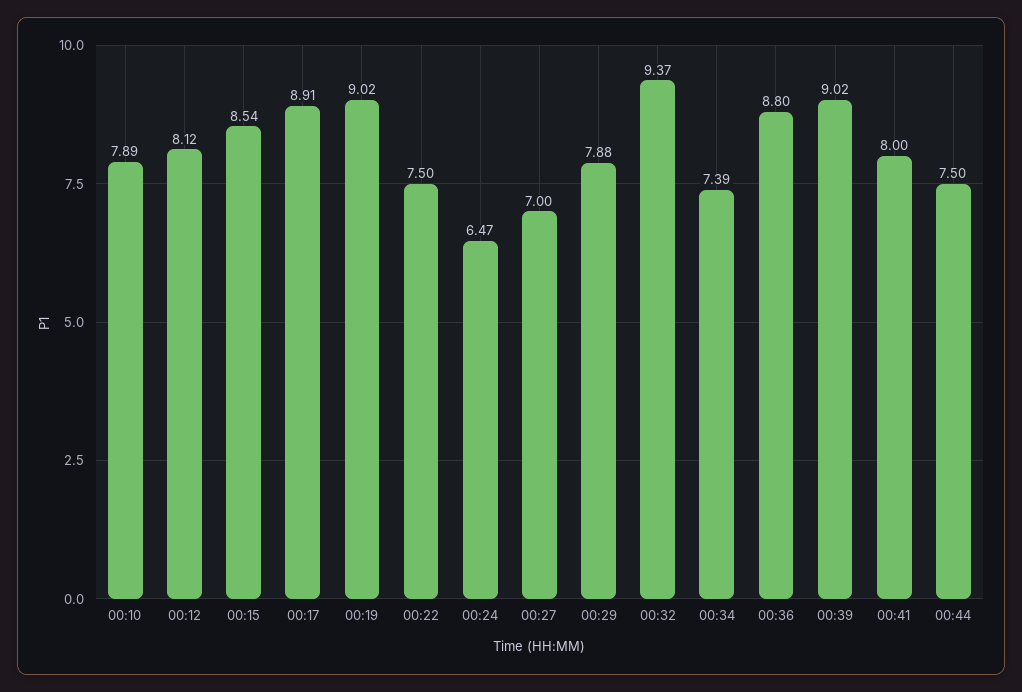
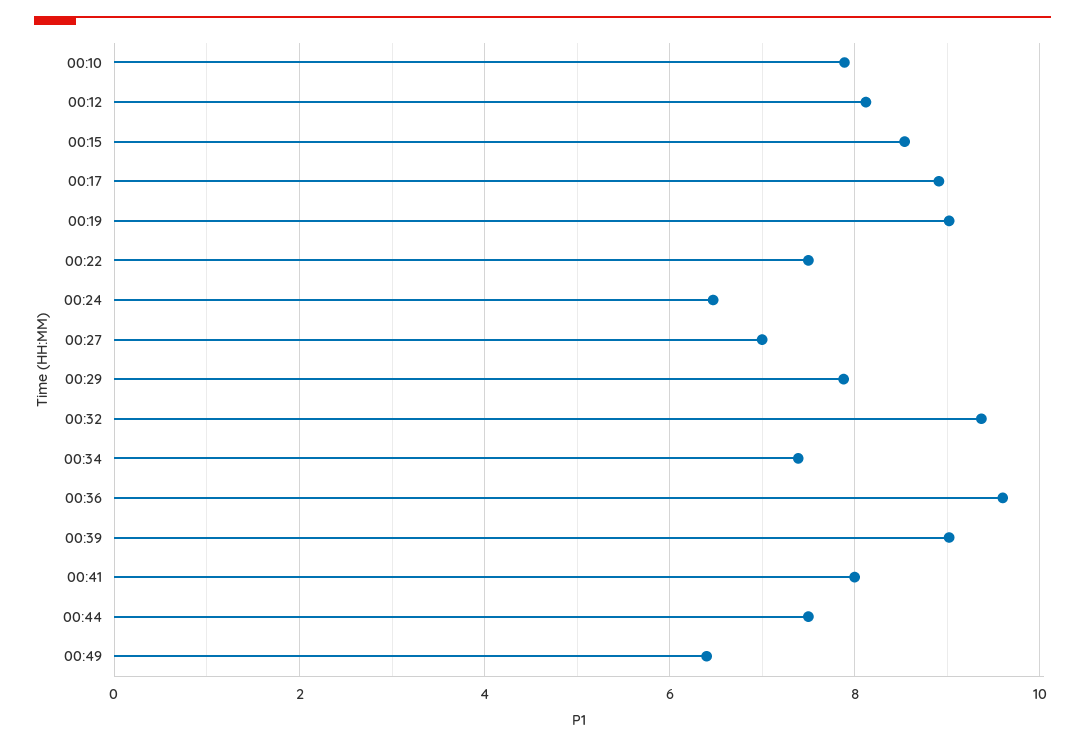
00:36: 8.8 -> 9.6
00:49: none -> 6.4

